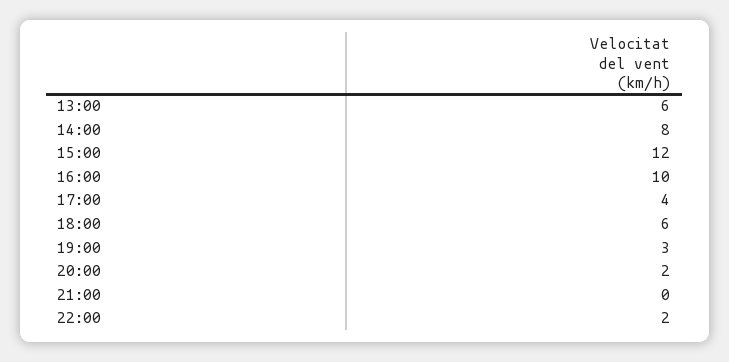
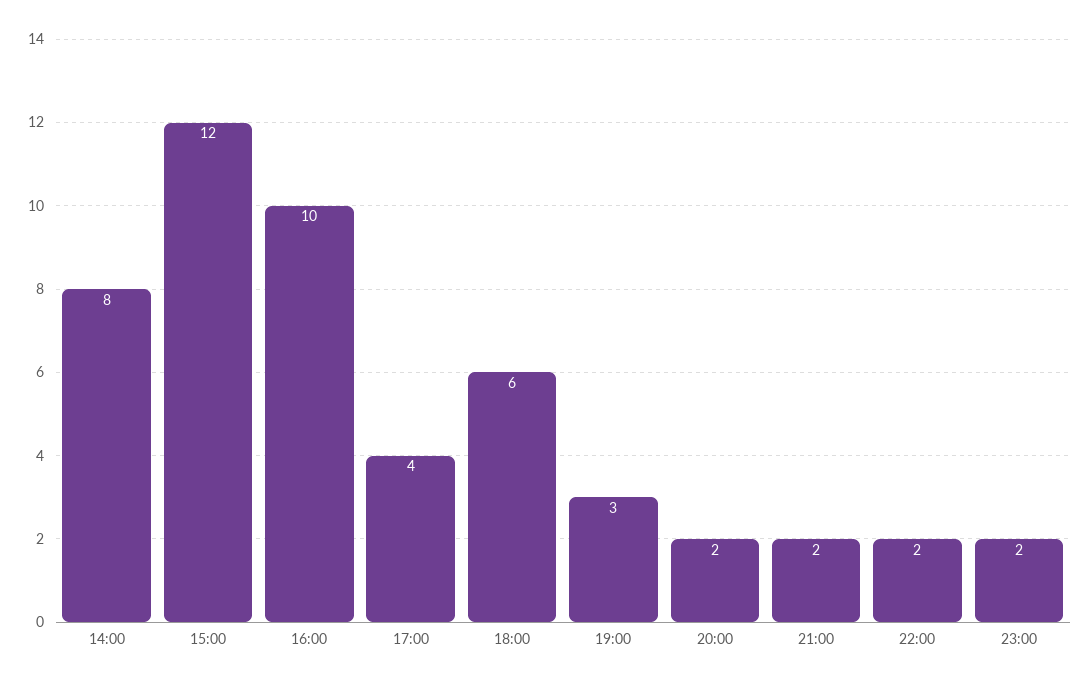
13:00: 6 -> none
21:00: 0 -> 2
23:00: none -> 2

